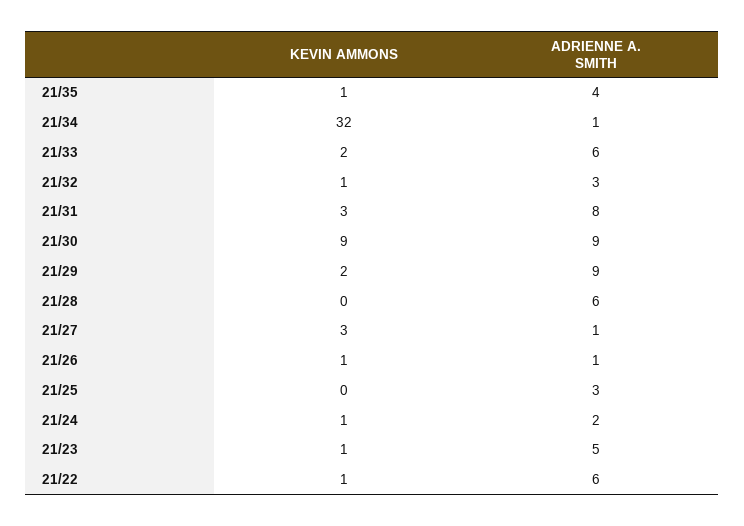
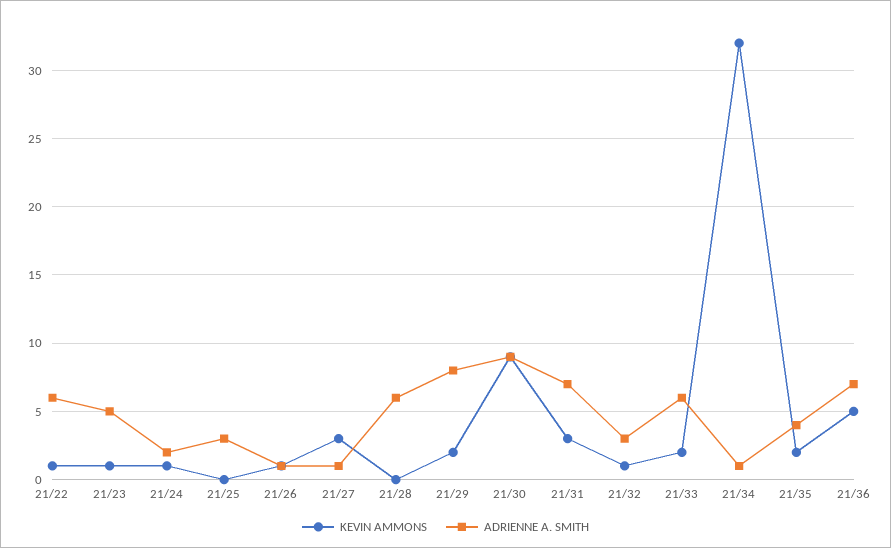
KEVIN AMMONS, 21/35: 1 -> 2
ADRIENNE A. SMITH, 21/31: 8 -> 7
ADRIENNE A. SMITH, 21/29: 9 -> 8
KEVIN AMMONS, 21/36: none -> 5
ADRIENNE A. SMITH, 21/36: none -> 7

